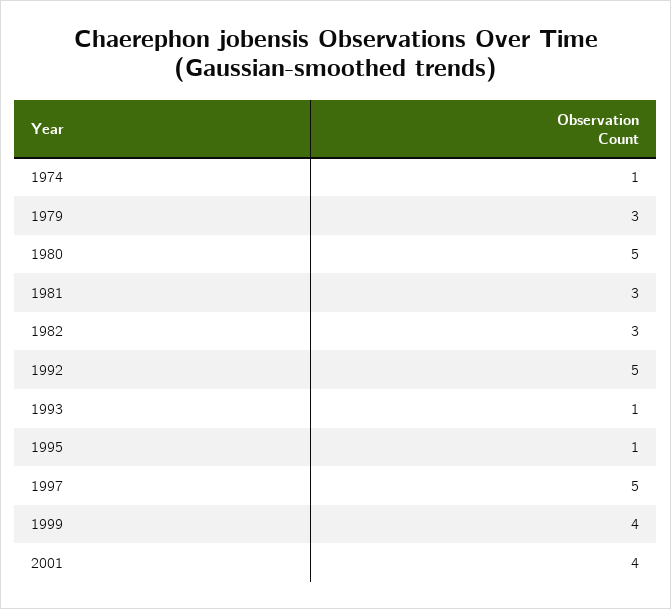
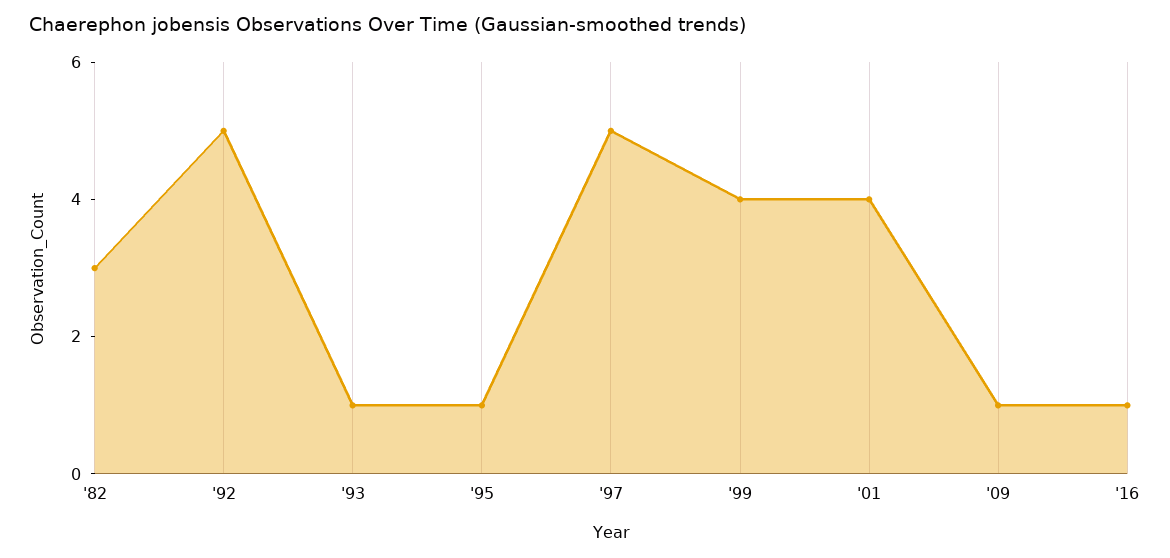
1974: 1 -> none
1979: 3 -> none
1980: 5 -> none
1981: 3 -> none
'09: none -> 1
'16: none -> 1

